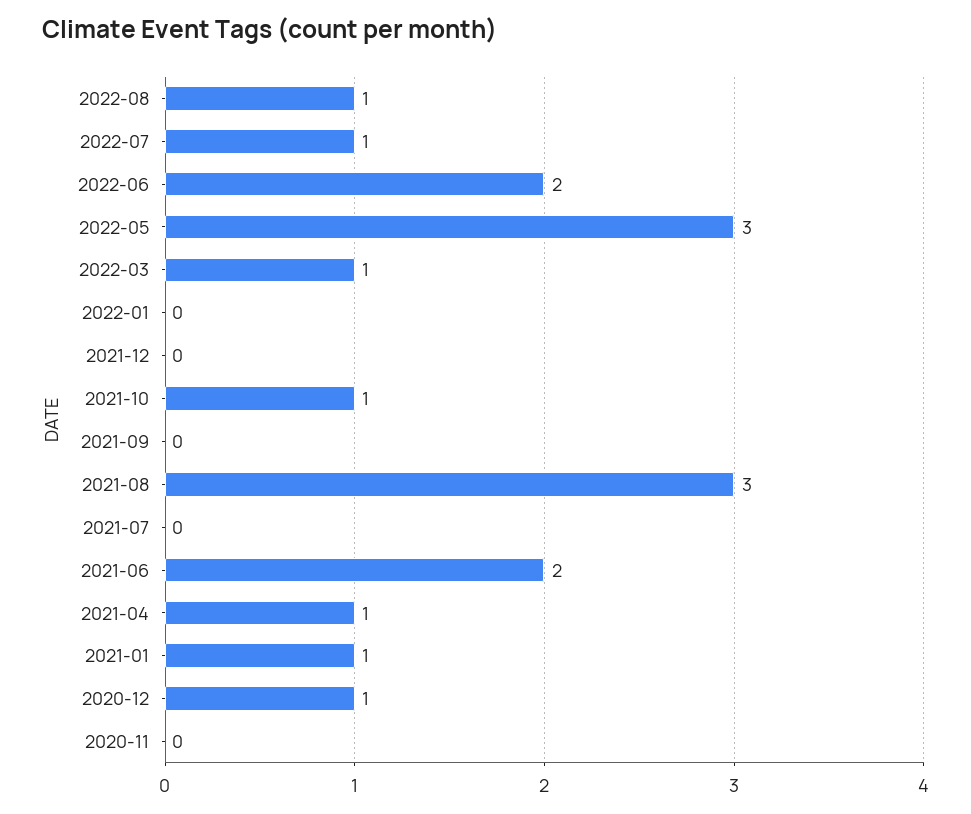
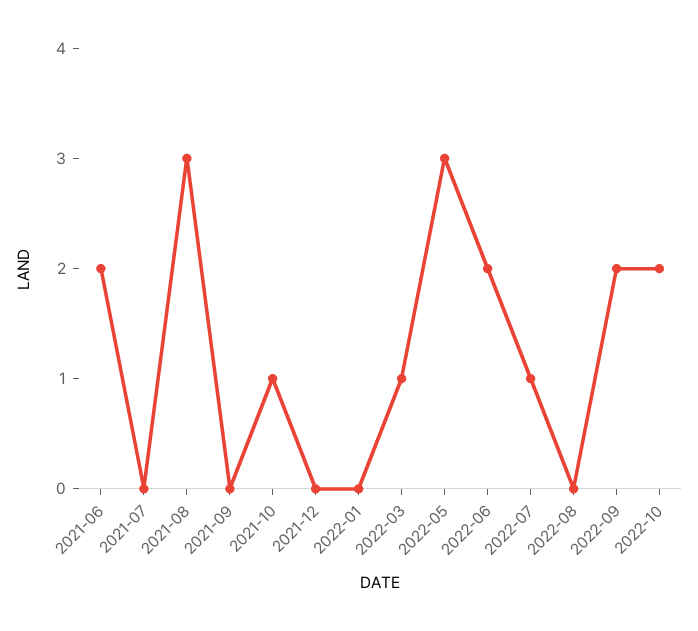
2022-08: 1 -> 0
2021-04: 1 -> none
2021-01: 1 -> none
2020-12: 1 -> none
2020-11: 0 -> none
2022-09: none -> 2
2022-10: none -> 2

